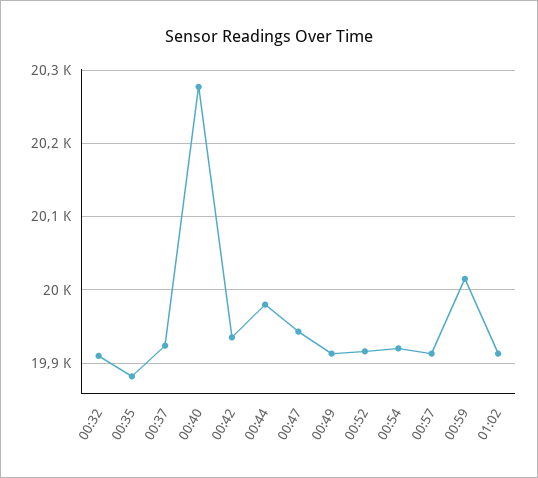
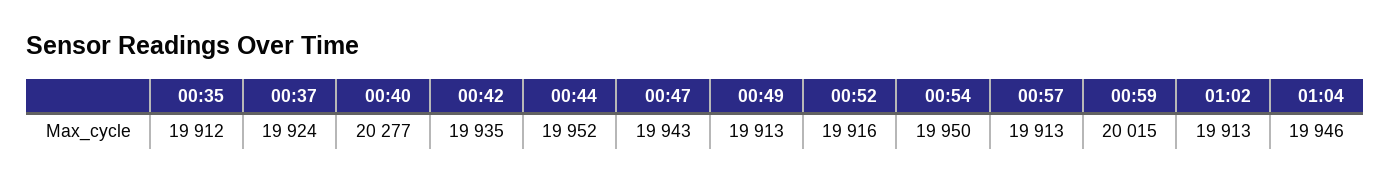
00:32: 19910 -> none
00:35: 19880 -> 19912
00:44: 19980 -> 19952
00:54: 19920 -> 19950
01:04: none -> 19946

